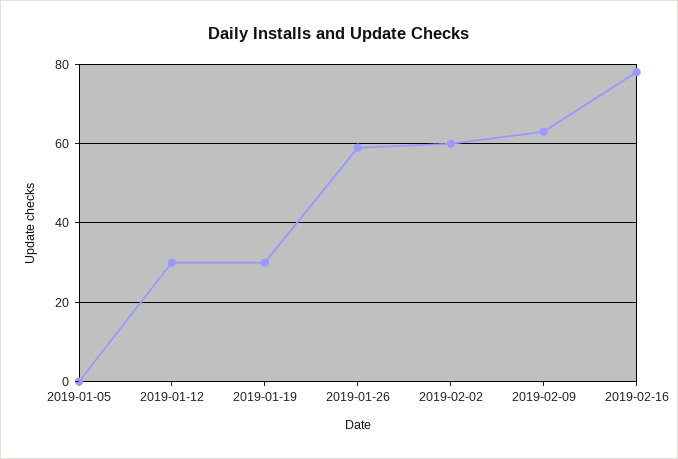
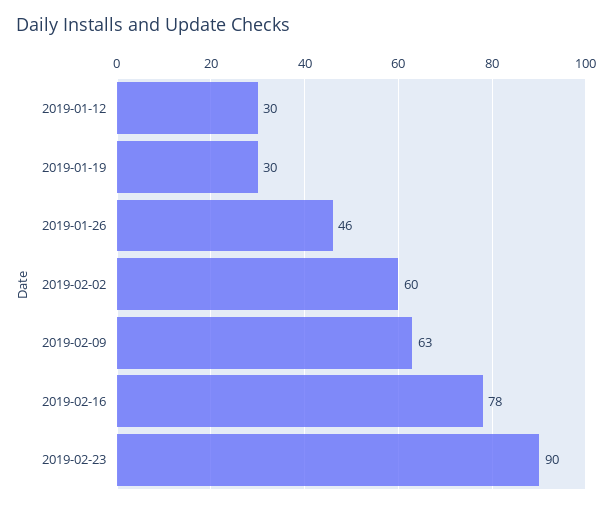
2019-01-05: 0 -> none
2019-01-26: 60 -> 46
2019-02-23: none -> 90

